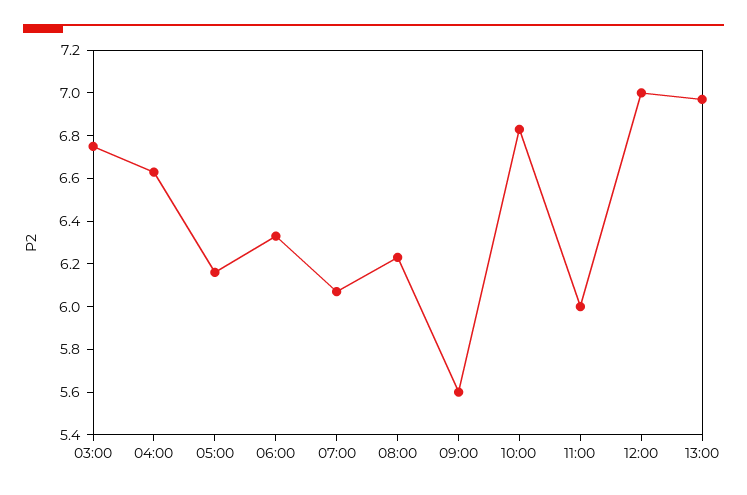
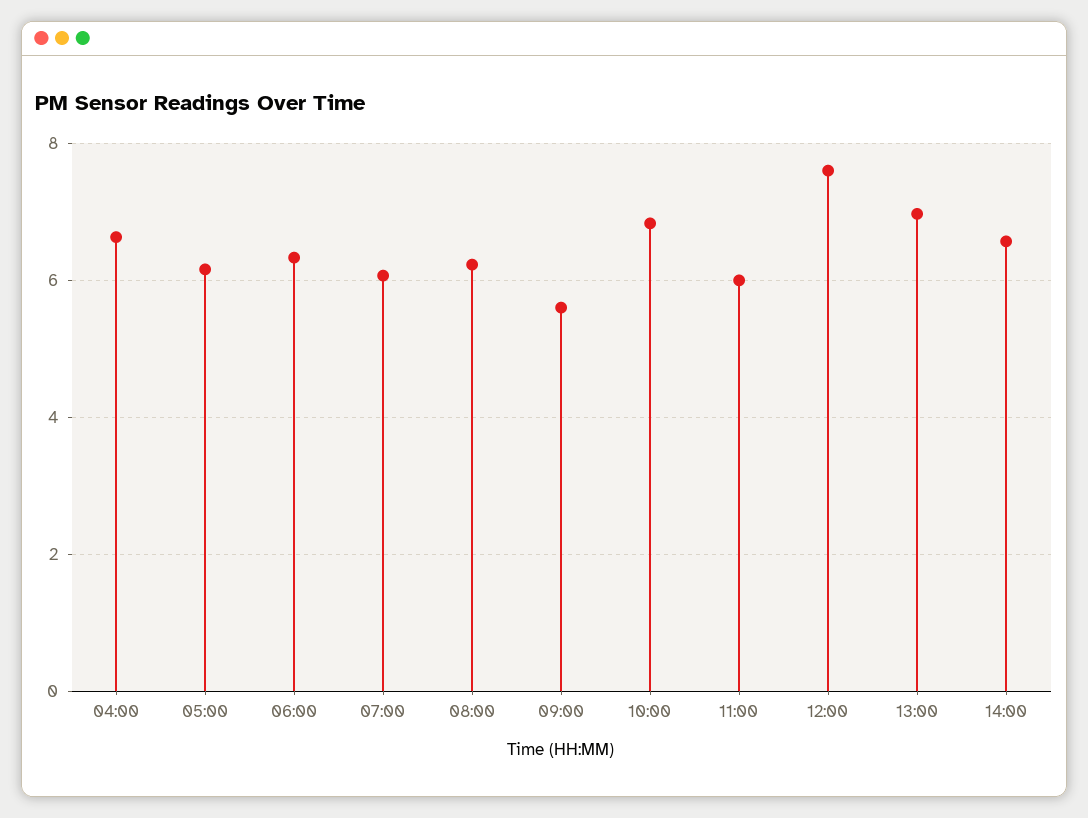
03:00: 6.75 -> none
12:00: 7 -> 7.6
14:00: none -> 6.6

